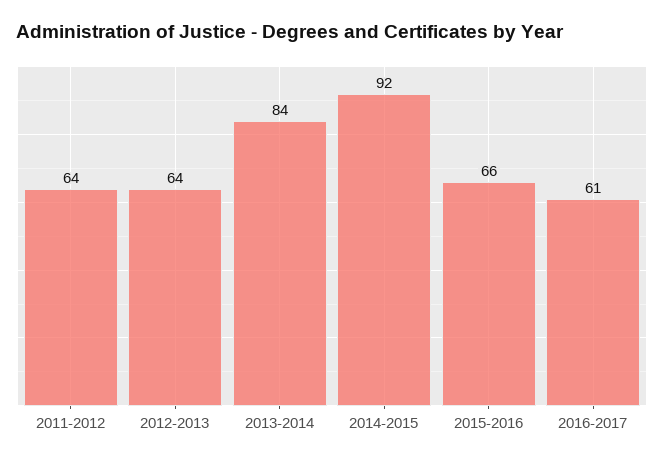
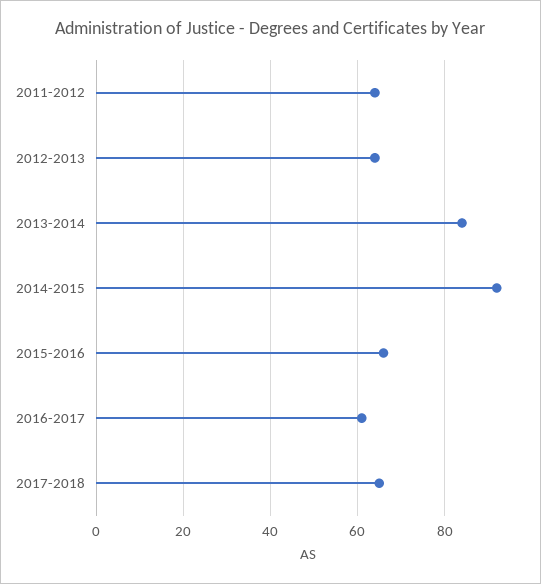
2017-2018: none -> 65

